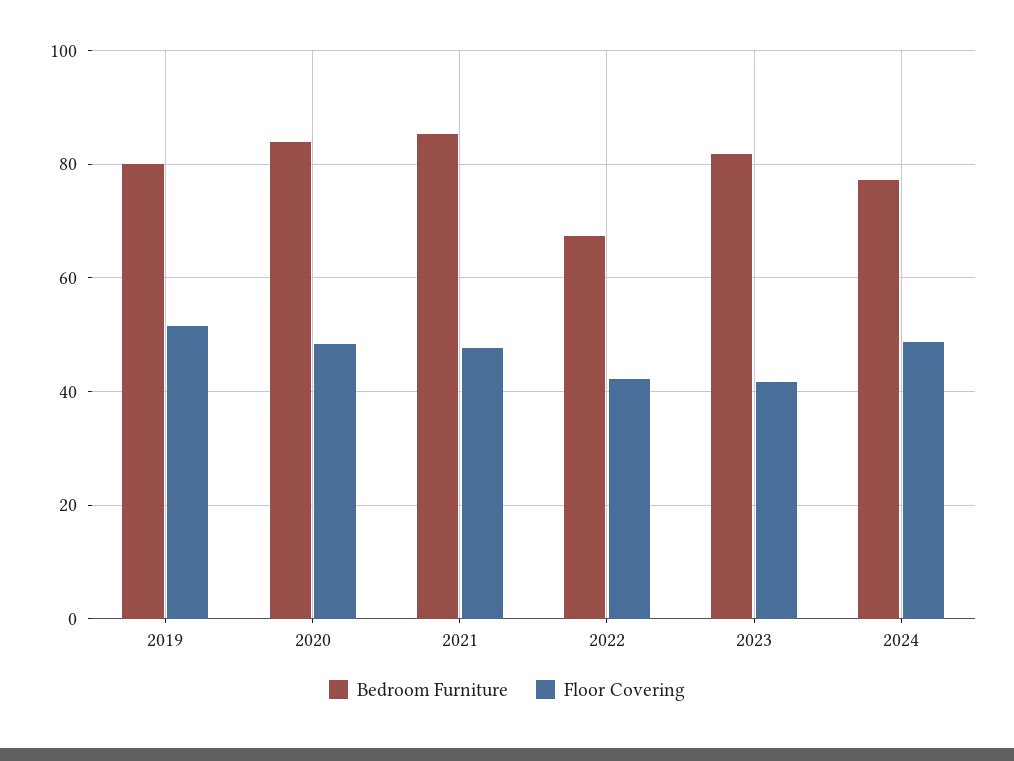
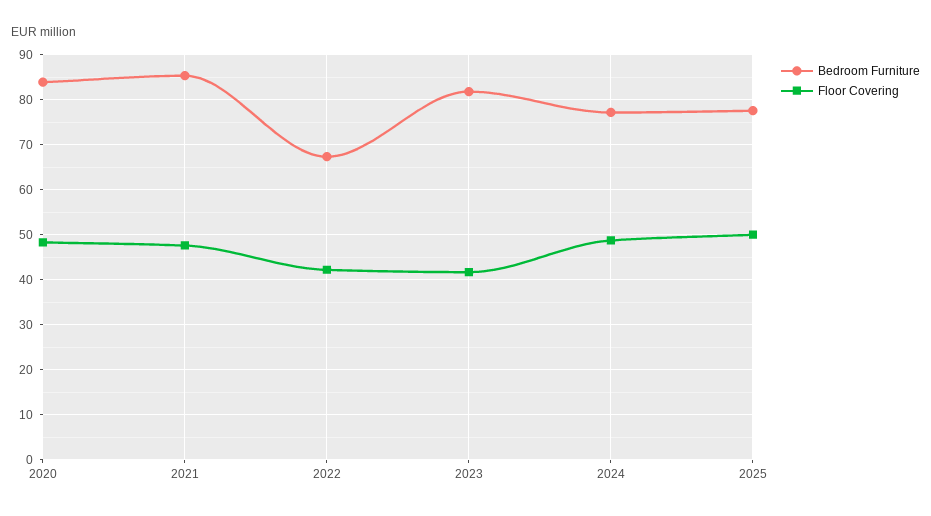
Bedroom Furniture, 2019: 80 -> none
Floor Covering, 2019: 52 -> none
Bedroom Furniture, 2025: none -> 78
Floor Covering, 2025: none -> 50

